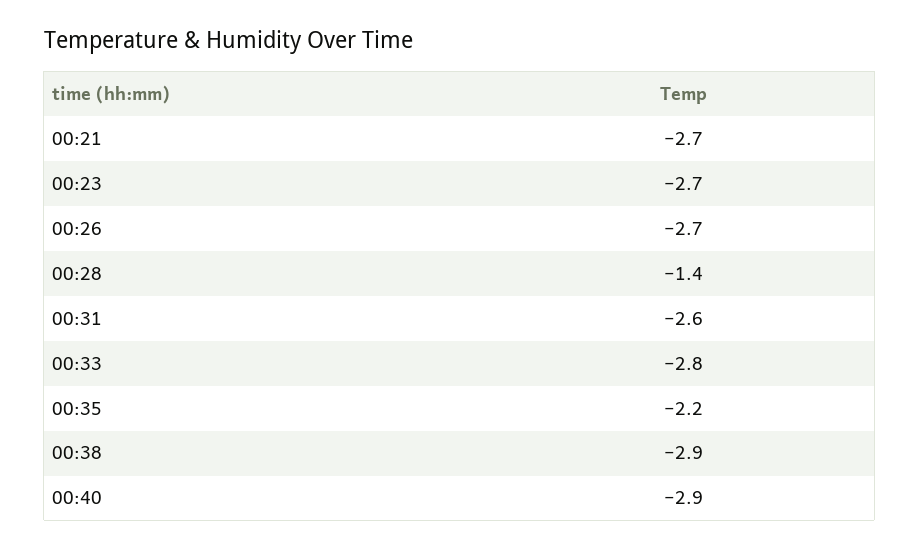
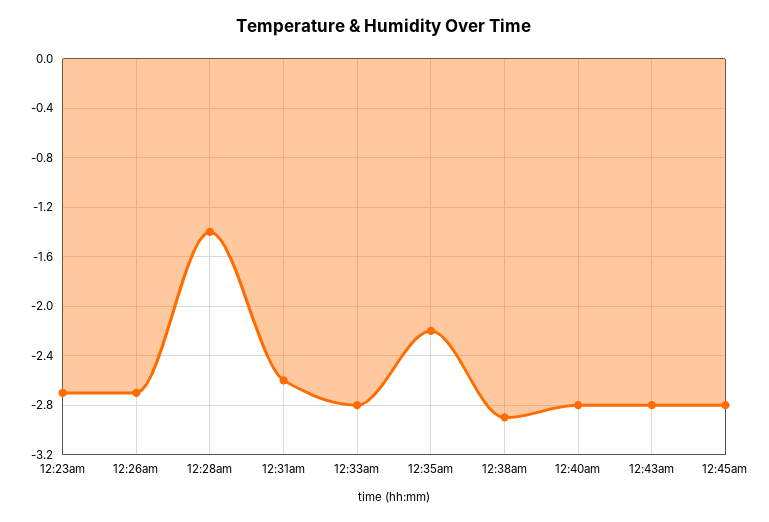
00:21: -2.7 -> none
00:40: -2.9 -> -2.8
12:43am: none -> -2.8
12:45am: none -> -2.8

